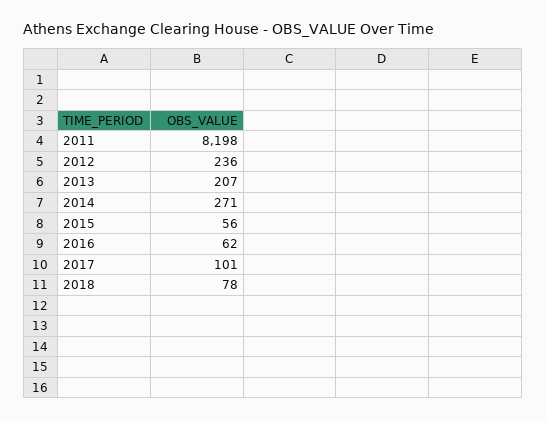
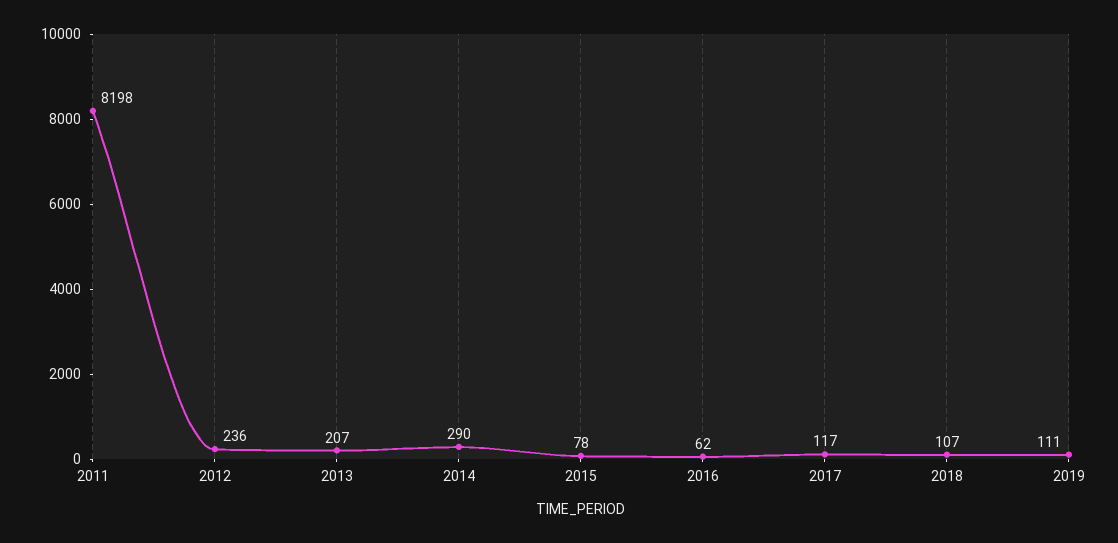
2014: 271 -> 290
2015: 56 -> 78
2017: 101 -> 117
2018: 78 -> 107
2019: none -> 111

